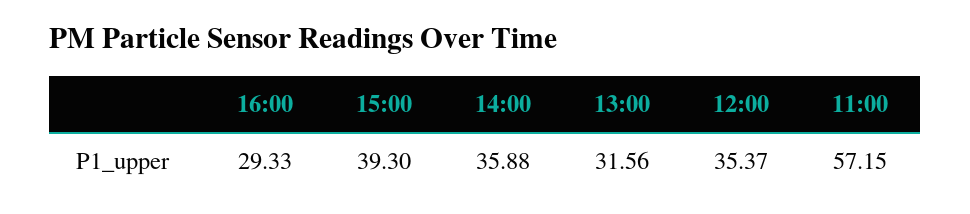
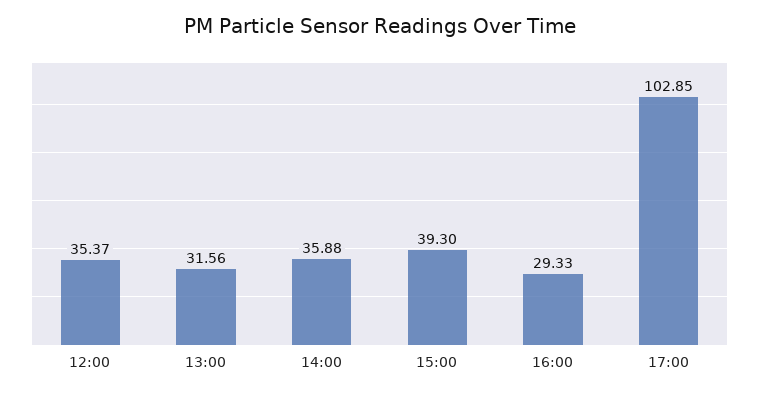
11:00: 57.15 -> none
17:00: none -> 102.85

